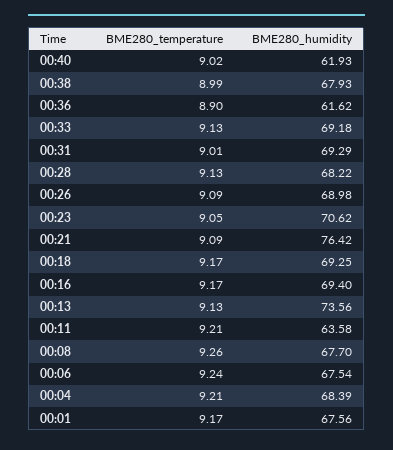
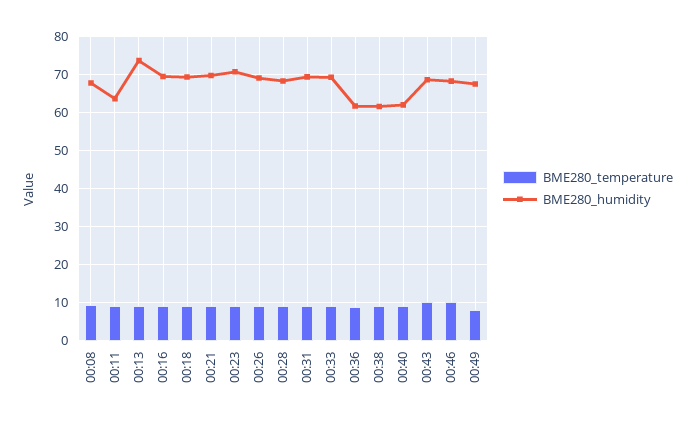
BME280_humidity, 00:38: 67.93 -> 62
BME280_humidity, 00:21: 76.42 -> 70
BME280_temperature, 00:06: 9.24 -> none
BME280_humidity, 00:06: 67.54 -> none
BME280_temperature, 00:04: 9.21 -> none
BME280_humidity, 00:04: 68.39 -> none
BME280_temperature, 00:01: 9.17 -> none
BME280_humidity, 00:01: 67.56 -> none
BME280_temperature, 00:43: none -> 10
BME280_humidity, 00:43: none -> 68
BME280_temperature, 00:46: none -> 10
BME280_humidity, 00:46: none -> 68
BME280_temperature, 00:49: none -> 8
BME280_humidity, 00:49: none -> 68

